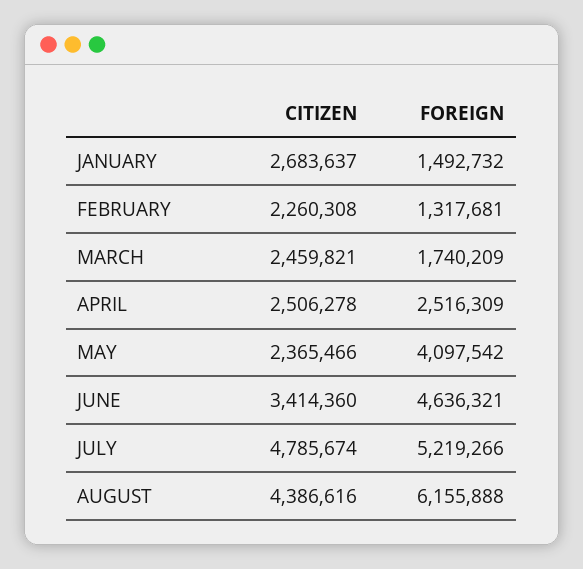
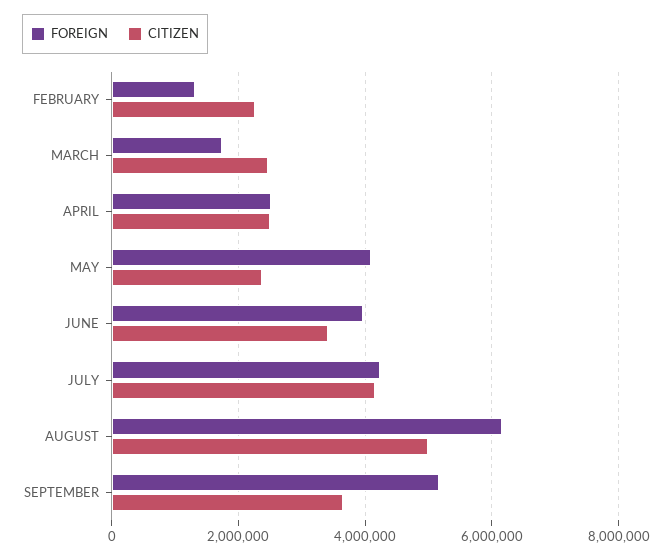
CITIZEN, JANUARY: 2683637 -> none
FOREIGN, JANUARY: 1492732 -> none
FOREIGN, JUNE: 4636321 -> 4000000
CITIZEN, JULY: 4785674 -> 4200000
FOREIGN, JULY: 5219266 -> 4200000
CITIZEN, AUGUST: 4386616 -> 5000000
FOREIGN, SEPTEMBER: none -> 5200000
CITIZEN, SEPTEMBER: none -> 3600000

